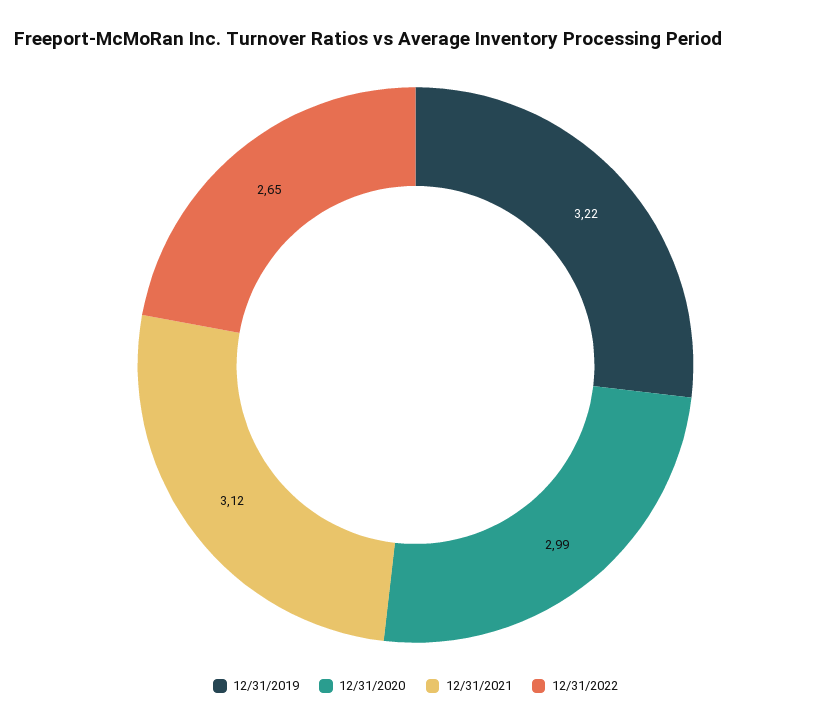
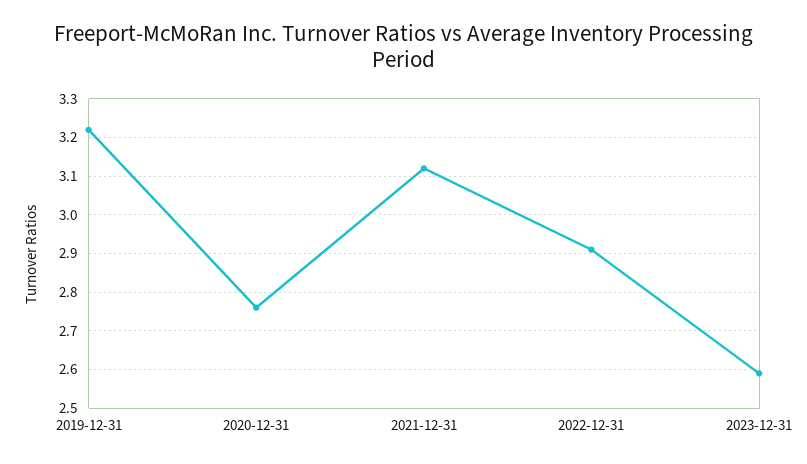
12/31/2020: 2.99 -> 2.75
12/31/2022: 2.65 -> 2.9
2023-12-31: none -> 2.6

